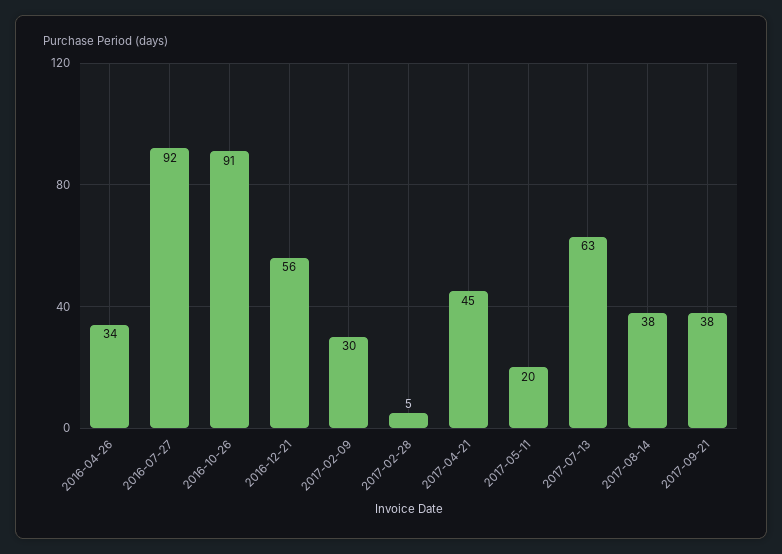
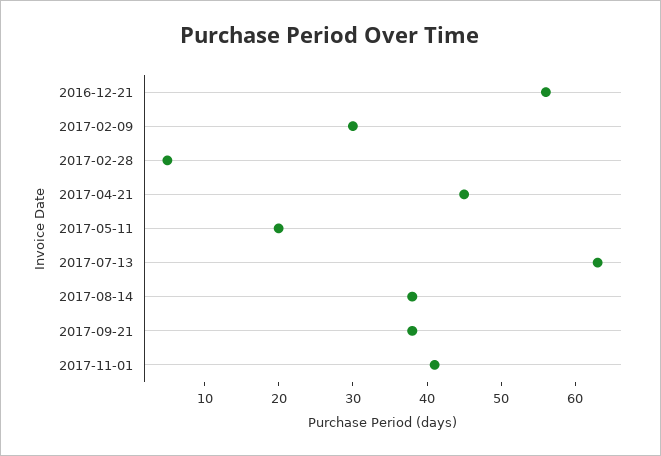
2016-04-26: 34 -> none
2016-07-27: 92 -> none
2016-10-26: 91 -> none
2017-11-01: none -> 40

